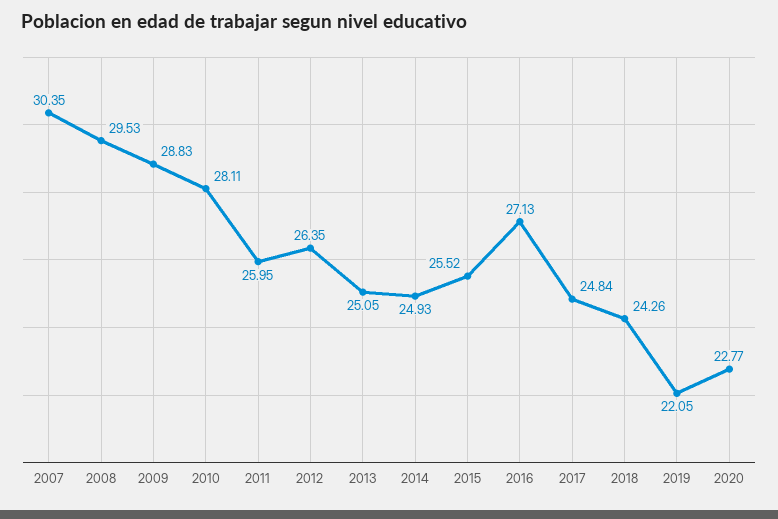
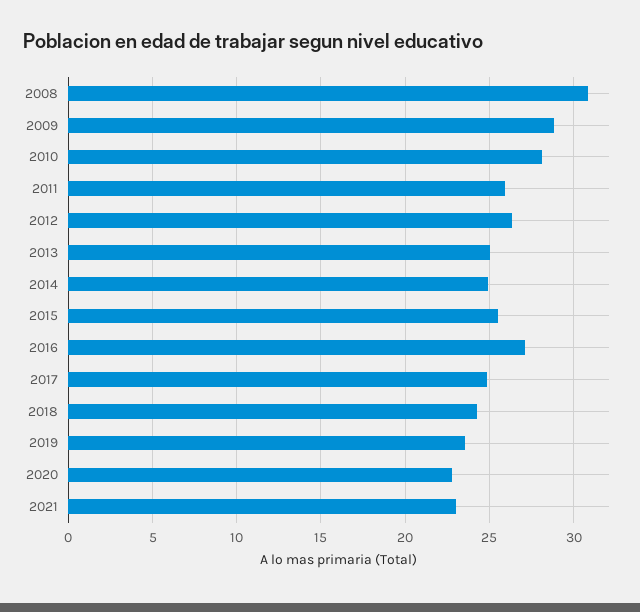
2007: 30.35 -> none
2008: 29.53 -> 31
2019: 22.05 -> 23.5
2021: none -> 23

